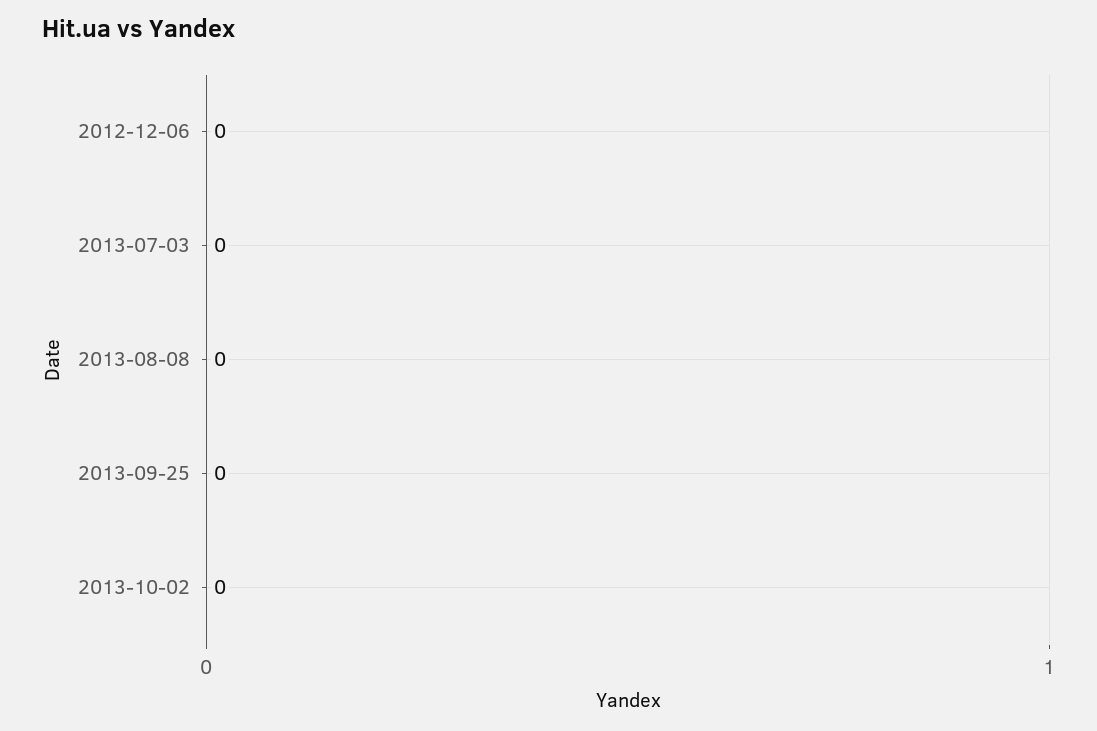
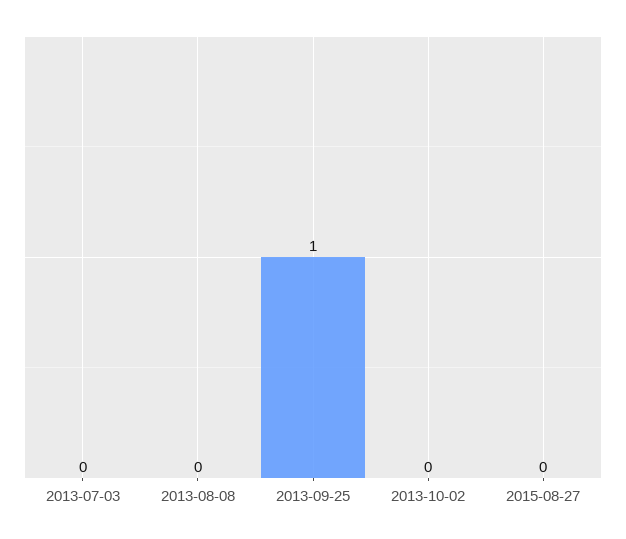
2012-12-06: 0 -> none
2013-09-25: 0 -> 1
2015-08-27: none -> 0

